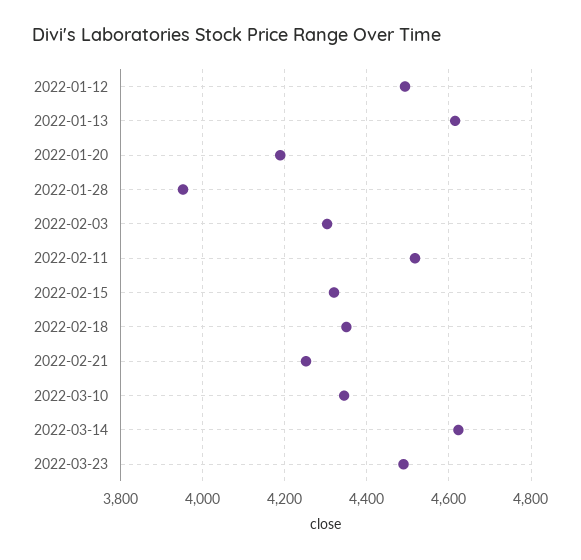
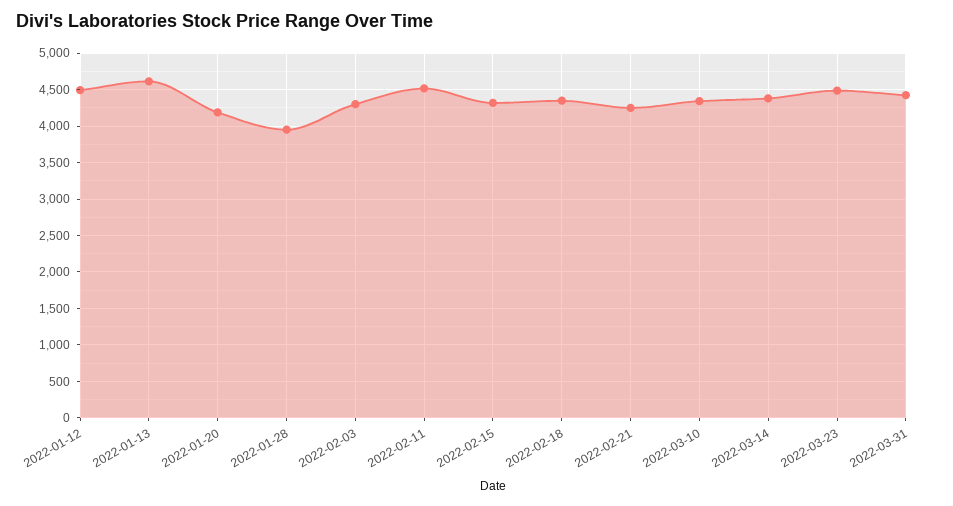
2022-03-14: 4620 -> 4400
2022-03-31: none -> 4400

